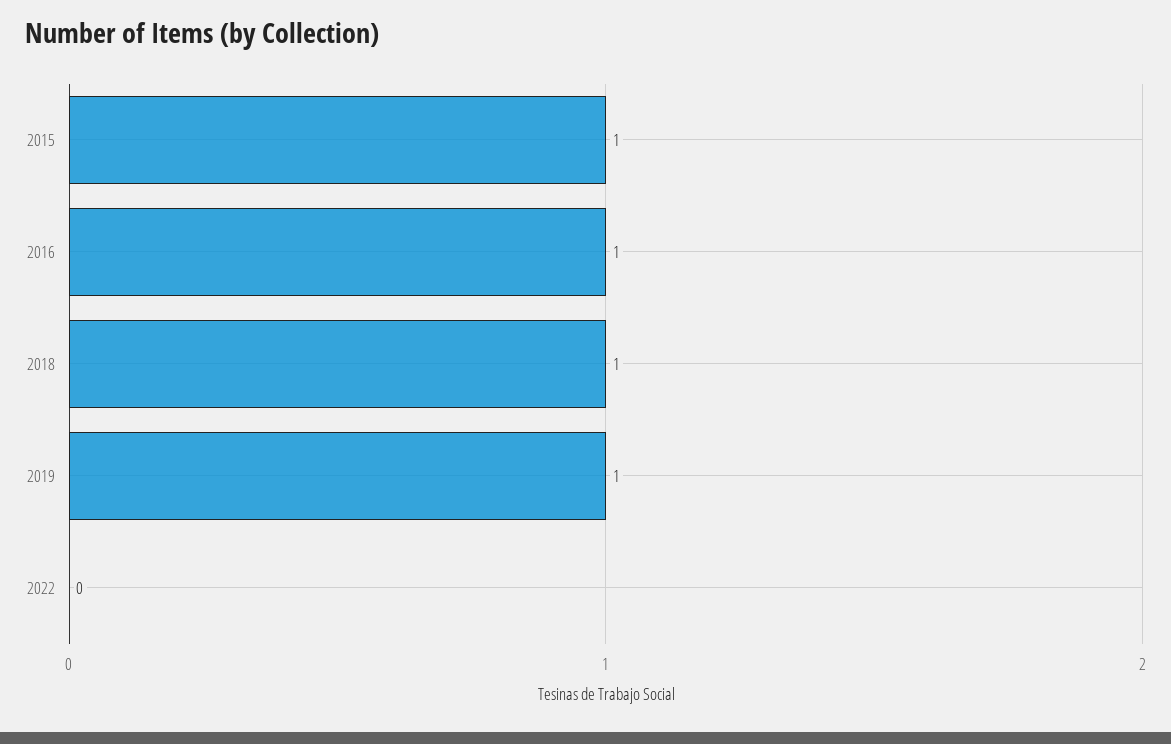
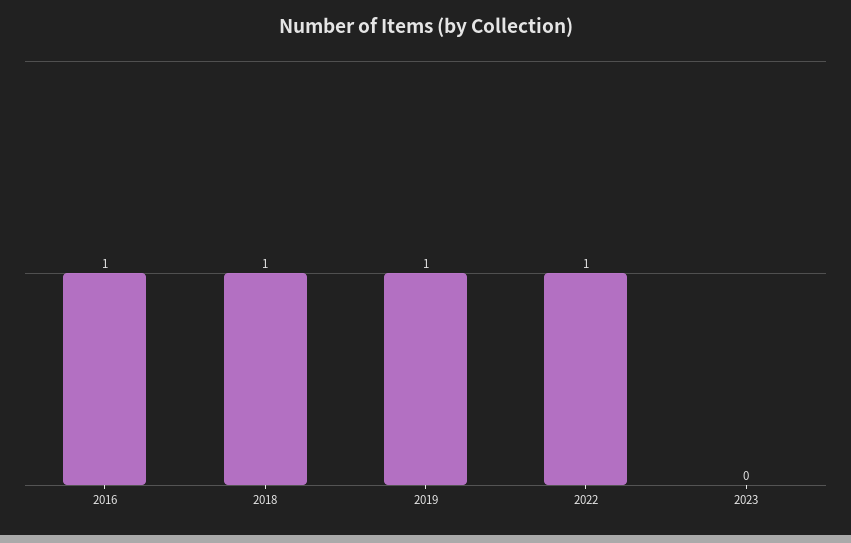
2015: 1 -> none
2022: 0 -> 1
2023: none -> 0

